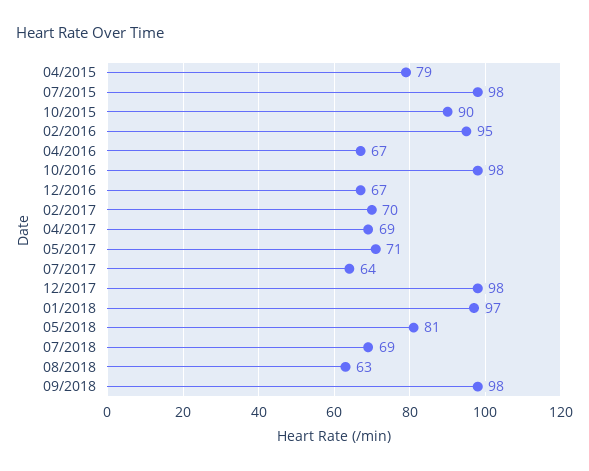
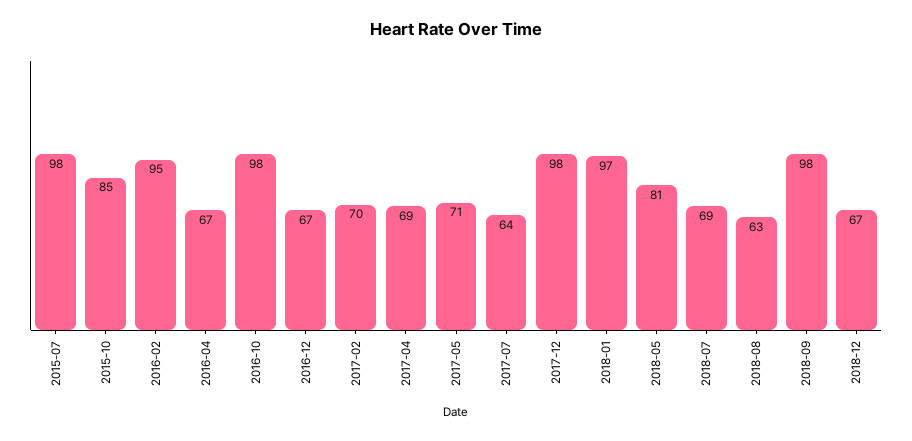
04/2015: 79 -> none
10/2015: 90 -> 85
2018-12: none -> 67

